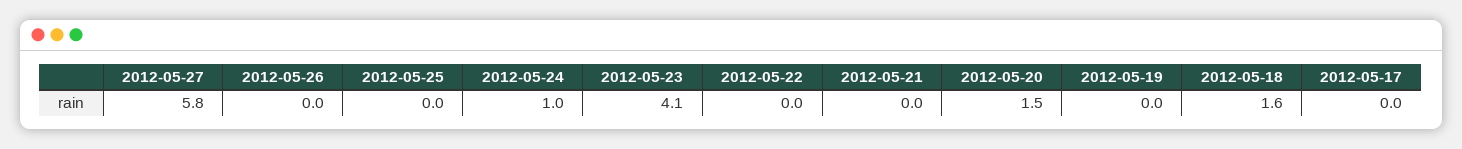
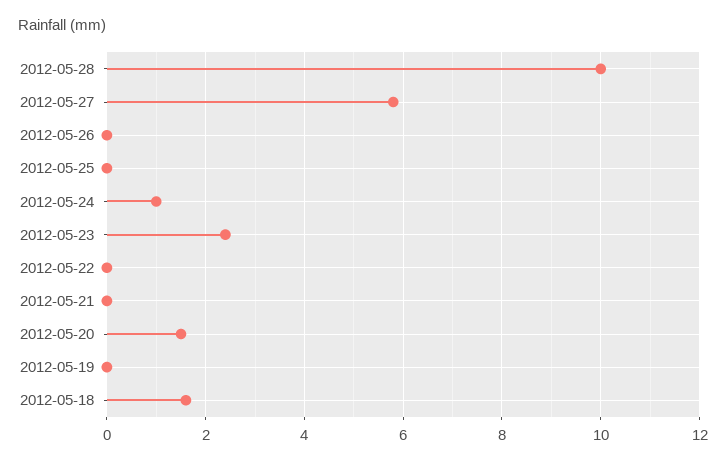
2012-05-23: 4.1 -> 2.5
2012-05-17: 0 -> none
2012-05-28: none -> 10

